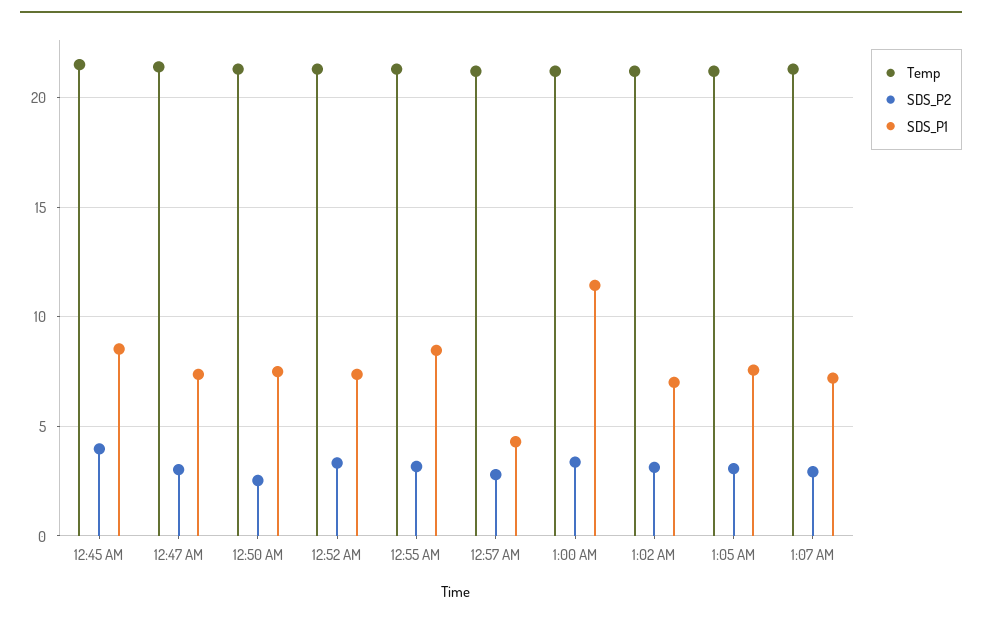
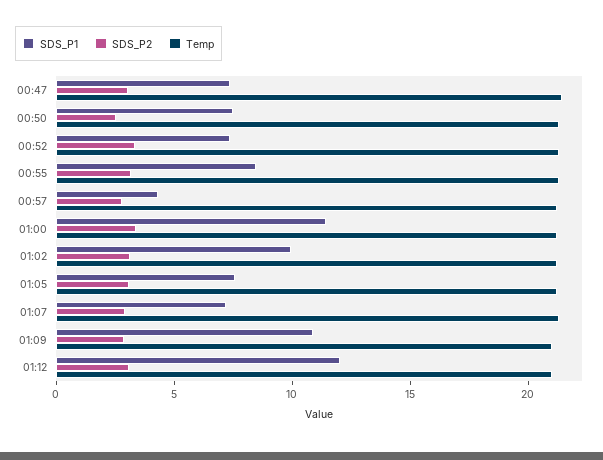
Temp, 12:45 AM: 21.5 -> none
SDS_P2, 12:45 AM: 4 -> none
SDS_P1, 12:45 AM: 8.5 -> none
SDS_P1, 1:02 AM: 7 -> 10
SDS_P1, 01:09: none -> 11
SDS_P2, 01:09: none -> 3
Temp, 01:09: none -> 21
SDS_P1, 01:12: none -> 12
SDS_P2, 01:12: none -> 3
Temp, 01:12: none -> 21

